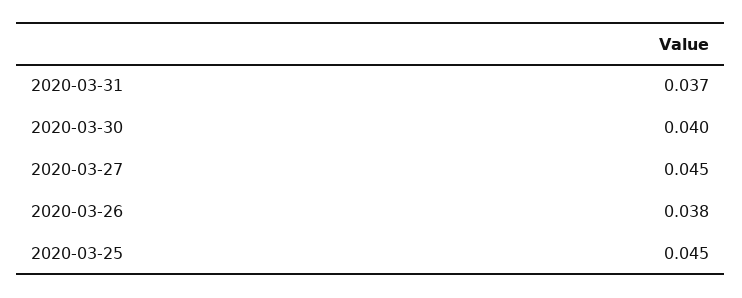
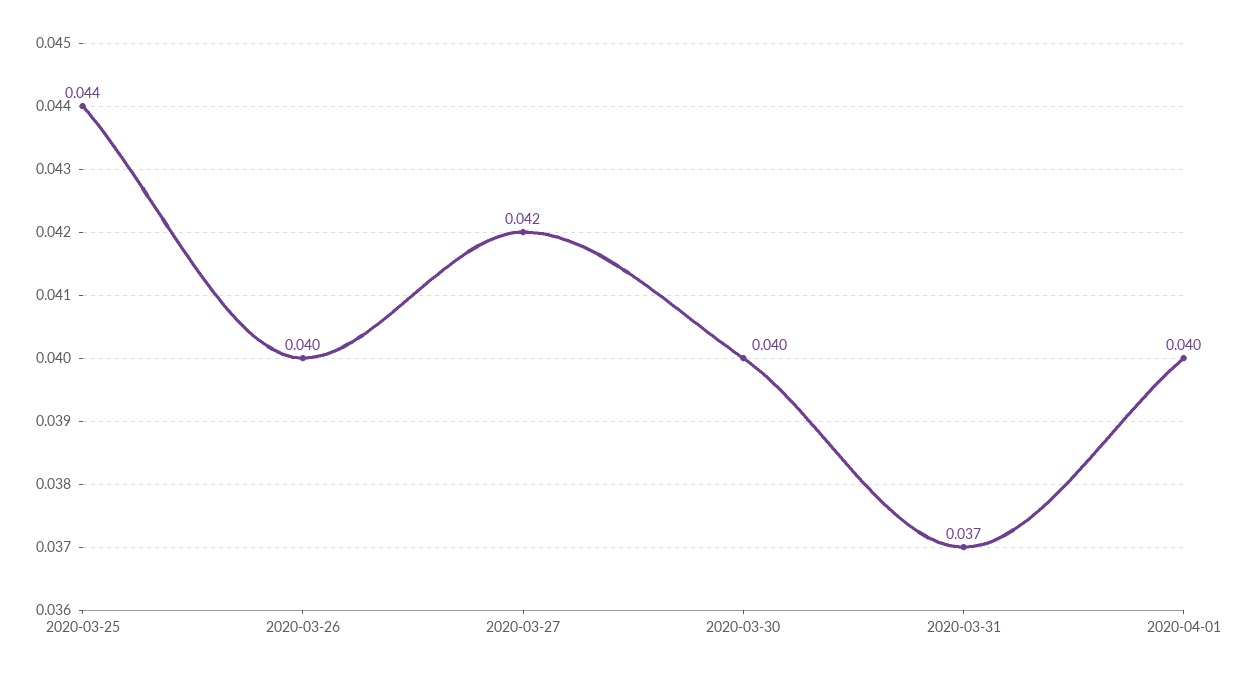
2020-03-27: 0.045 -> 0.042
2020-03-26: 0.038 -> 0.04
2020-03-25: 0.045 -> 0.044
2020-04-01: none -> 0.04

